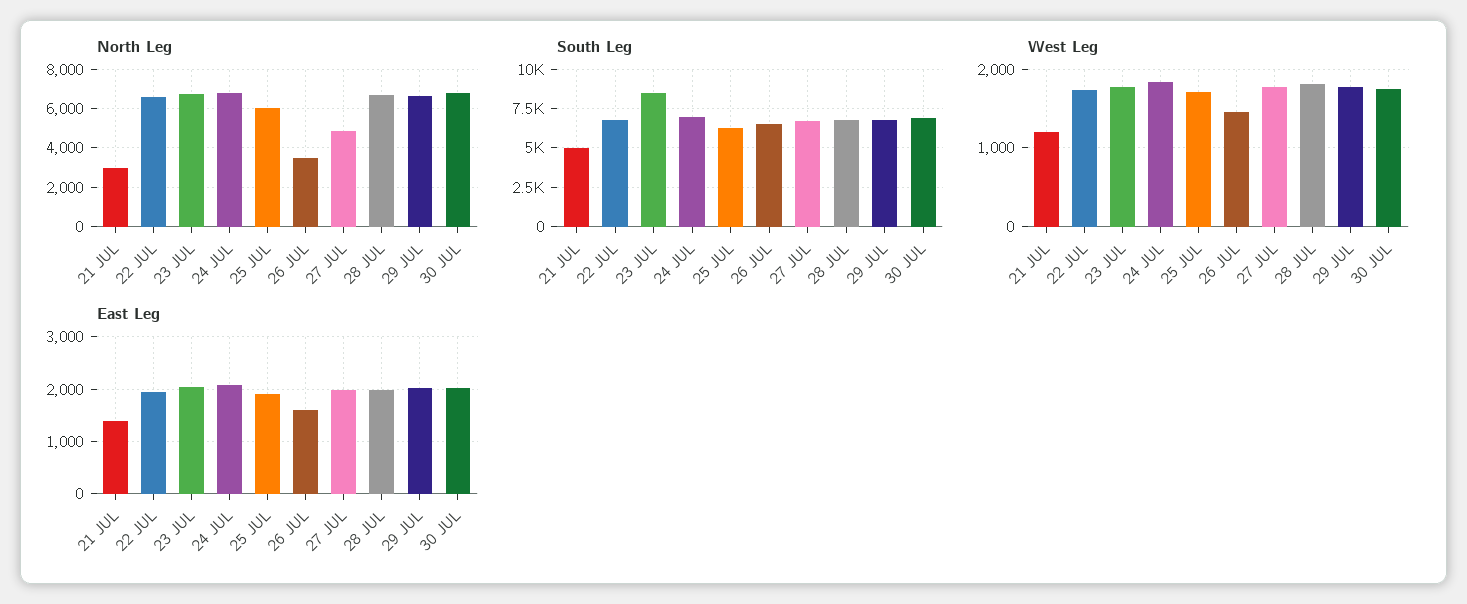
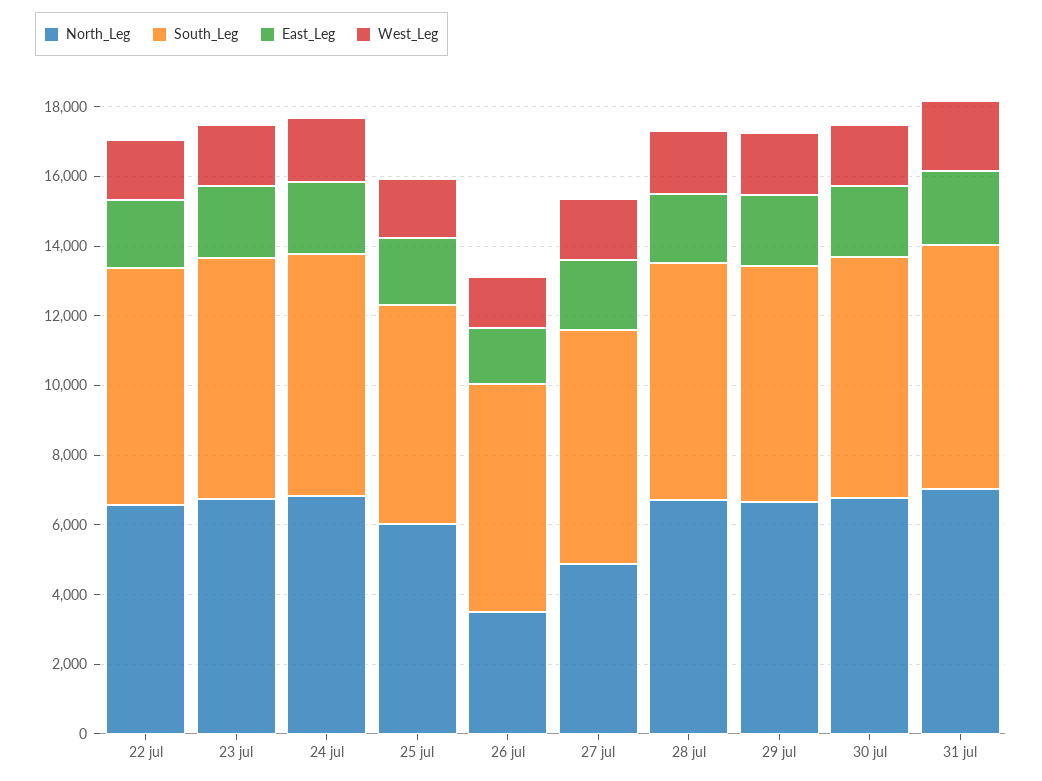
North Leg, 21 JUL: 3000 -> none
South Leg, 21 JUL: 5000 -> none
South Leg, 23 JUL: 8500 -> 7000
West Leg, 21 JUL: 1200 -> none
East Leg, 21 JUL: 1400 -> none
North Leg, 31 jul: none -> 7000
South Leg, 31 jul: none -> 7000
East Leg, 31 jul: none -> 2000
West Leg, 31 jul: none -> 2000

